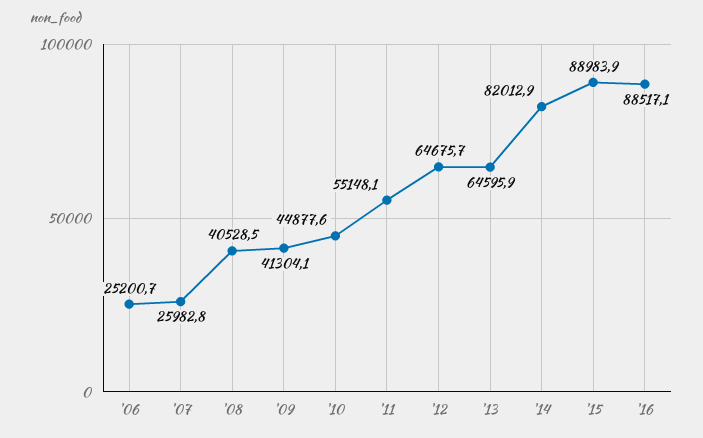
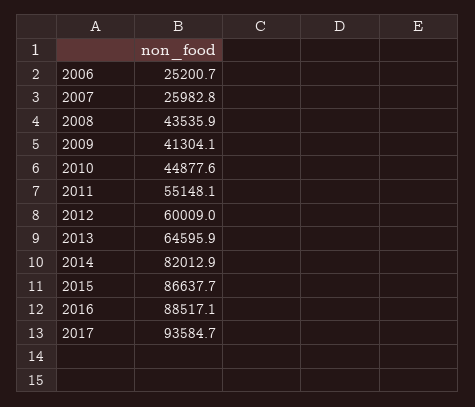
'08: 40528.5 -> 43535.9
'12: 64675.7 -> 60009
'15: 88983.9 -> 86637.7
2017: none -> 93584.7

